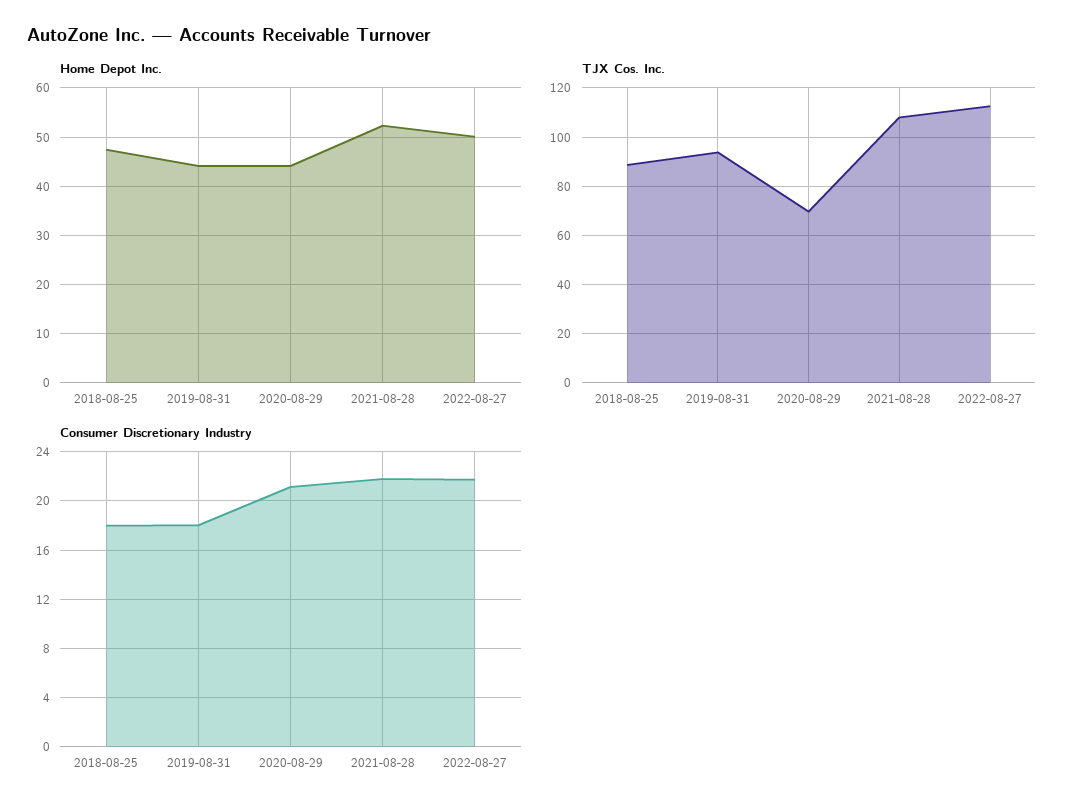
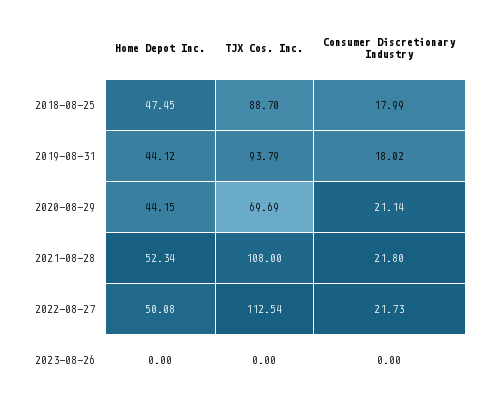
Home Depot Inc., 2023-08-26: none -> 0
TJX Cos. Inc., 2023-08-26: none -> 0
Consumer Discretionary Industry, 2023-08-26: none -> 0

